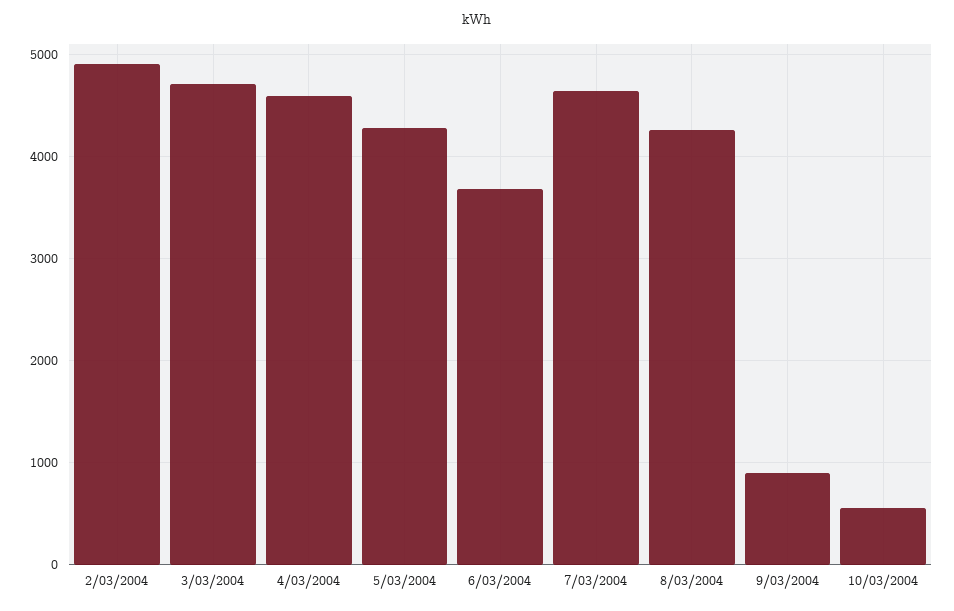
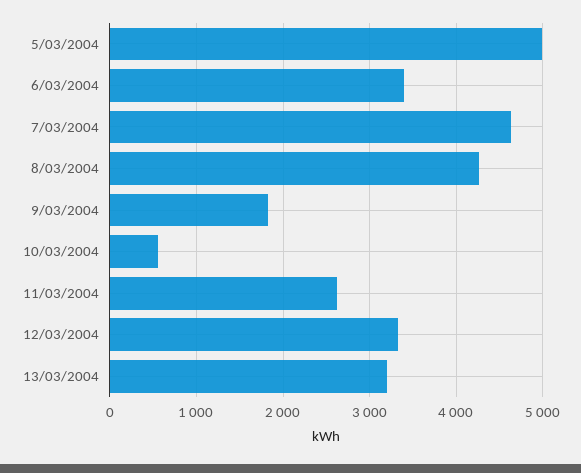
2/03/2004: 4900 -> none
3/03/2004: 4700 -> none
4/03/2004: 4600 -> none
5/03/2004: 4300 -> 5000
6/03/2004: 3700 -> 3400
9/03/2004: 900 -> 1800
11/03/2004: none -> 2600
12/03/2004: none -> 3300
13/03/2004: none -> 3200

